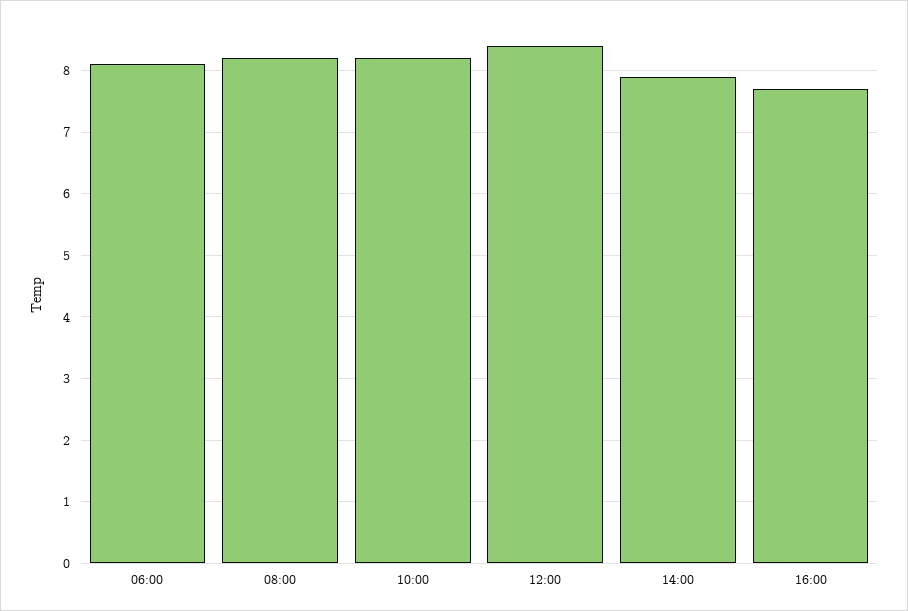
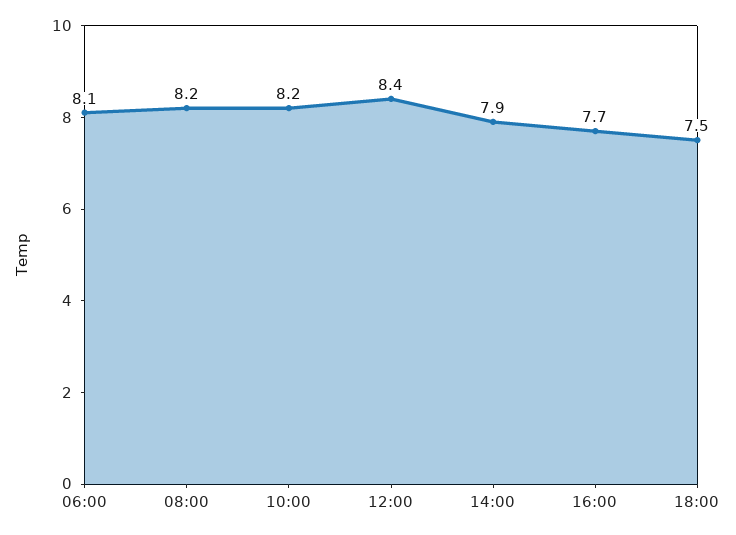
18:00: none -> 7.5

